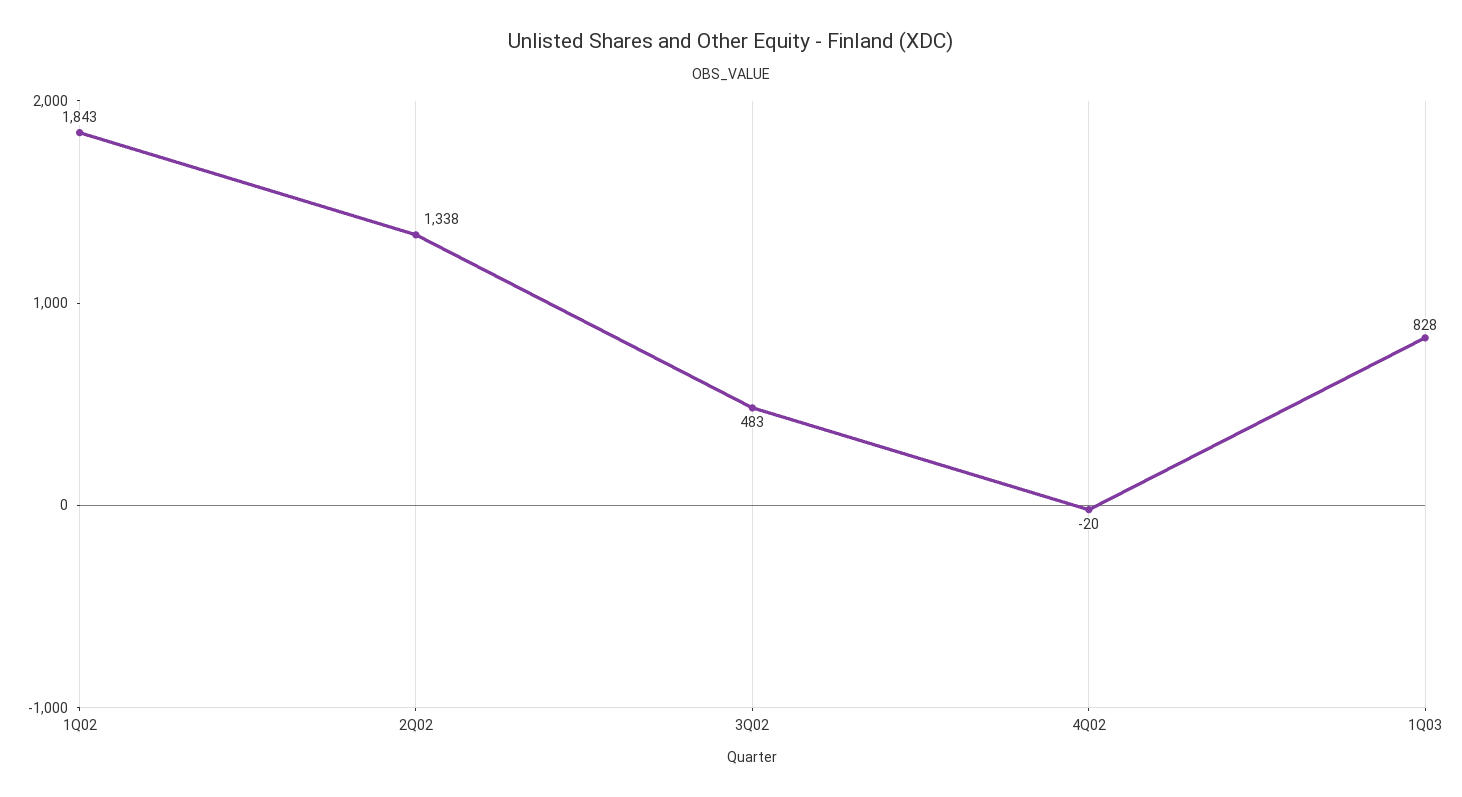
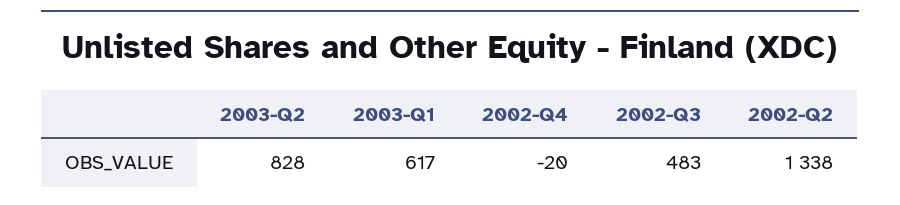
1Q02: 1843 -> none
1Q03: 828 -> 617
2003-Q2: none -> 828

